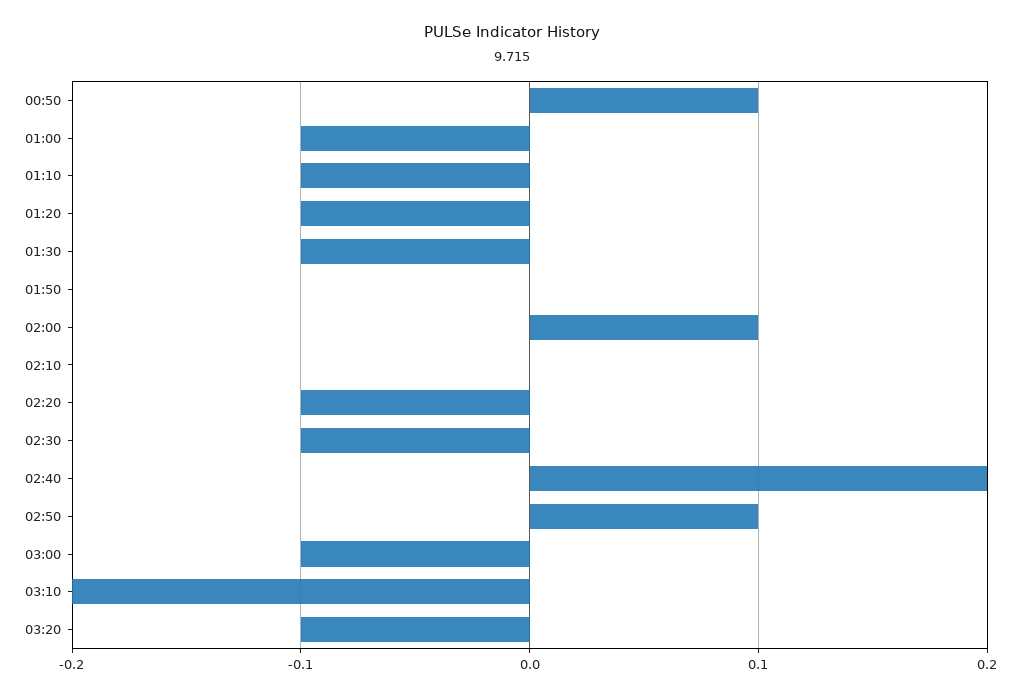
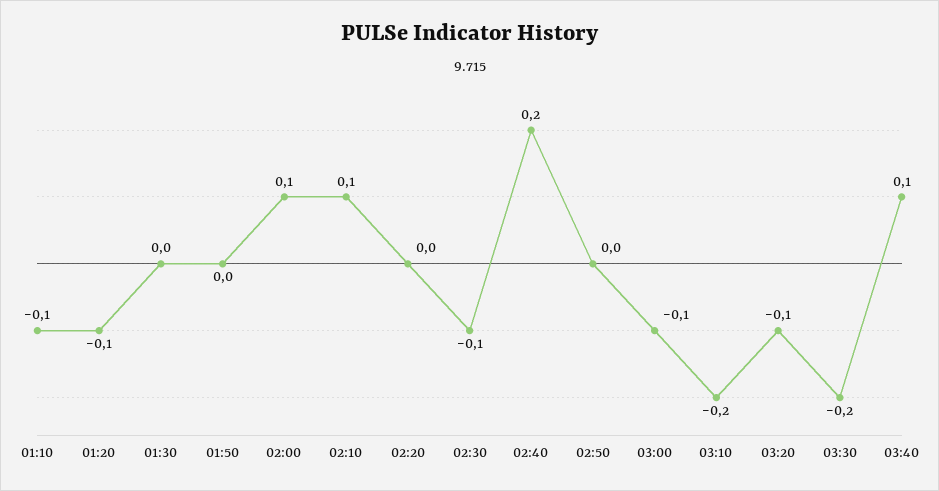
00:50: 0.1 -> none
01:00: -0.1 -> none
01:30: -0.1 -> 0
02:10: 0 -> 0.1
02:20: -0.1 -> 0
02:50: 0.1 -> 0
03:30: none -> -0.2
03:40: none -> 0.1

